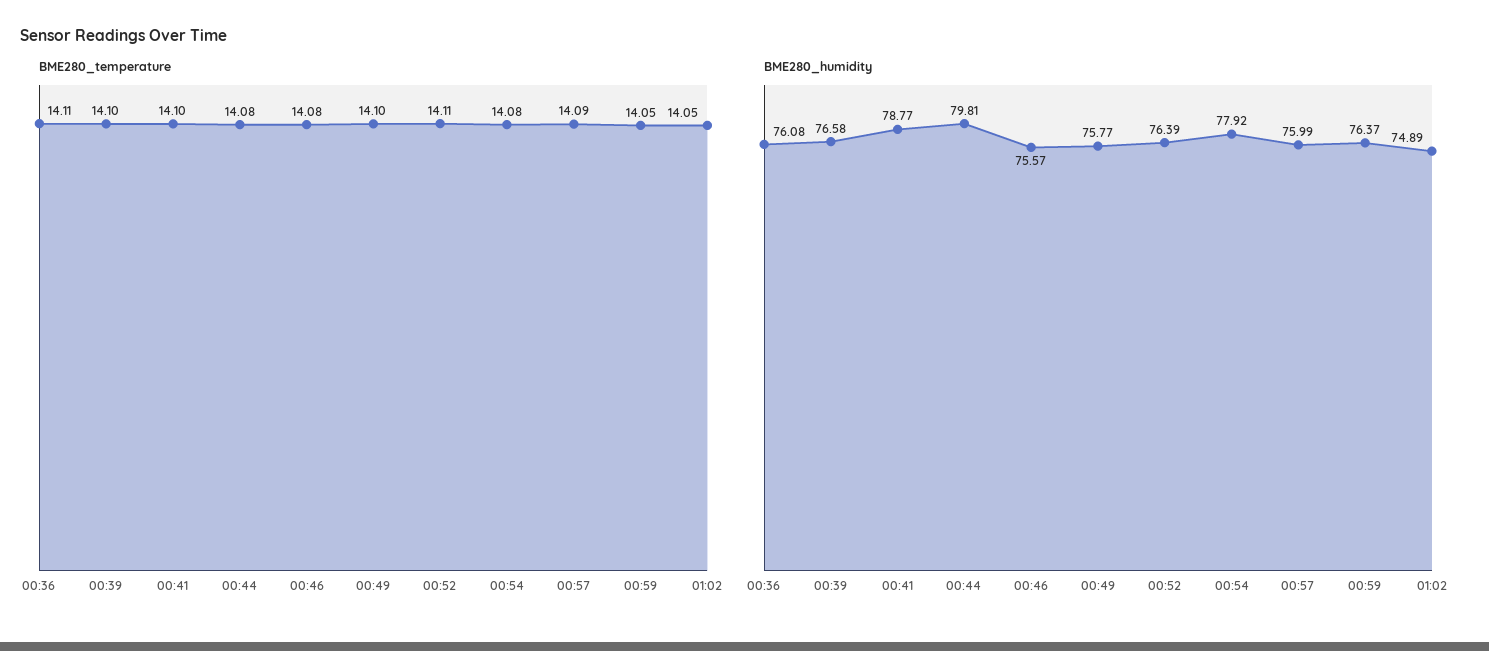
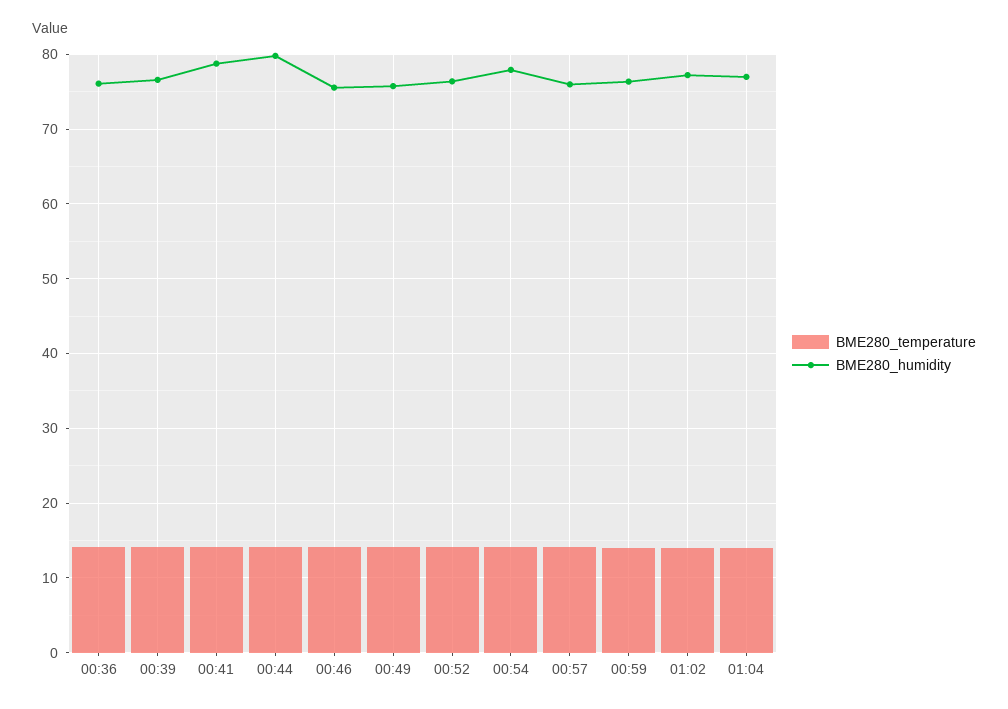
BME280_humidity, 01:02: 74.89 -> 77
BME280_temperature, 01:04: none -> 14
BME280_humidity, 01:04: none -> 77

